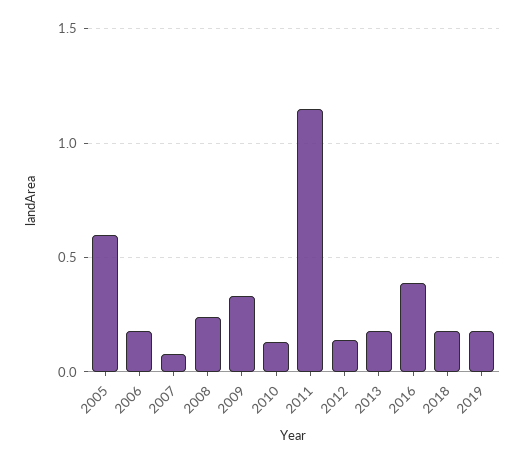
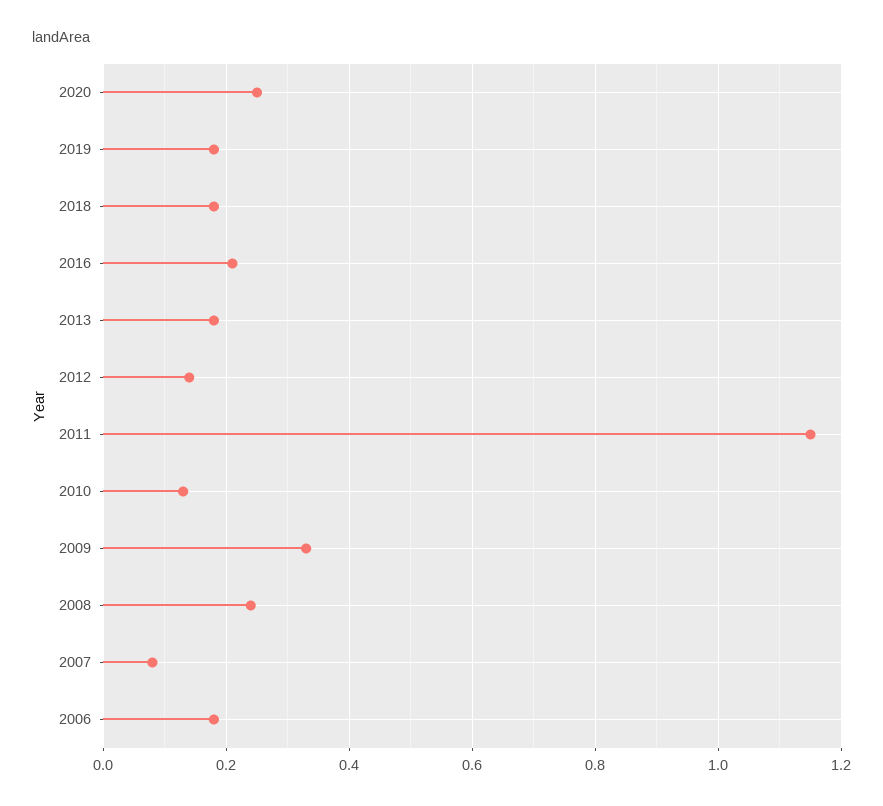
2005: 0.6 -> none
2016: 0.4 -> 0.2
2020: none -> 0.25

